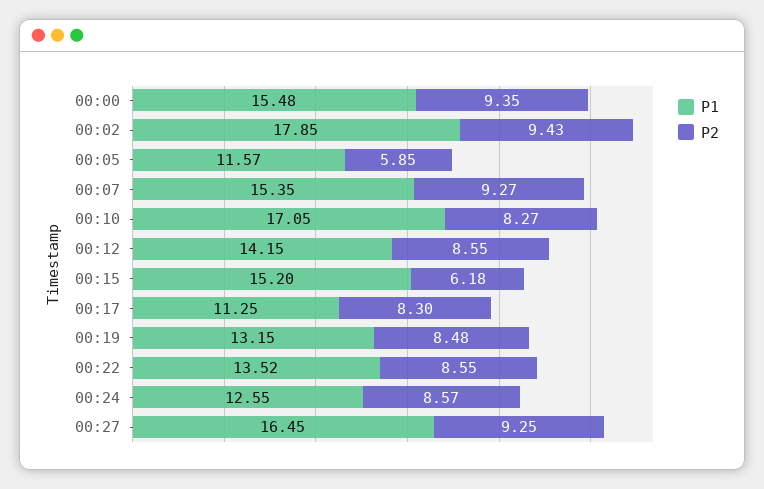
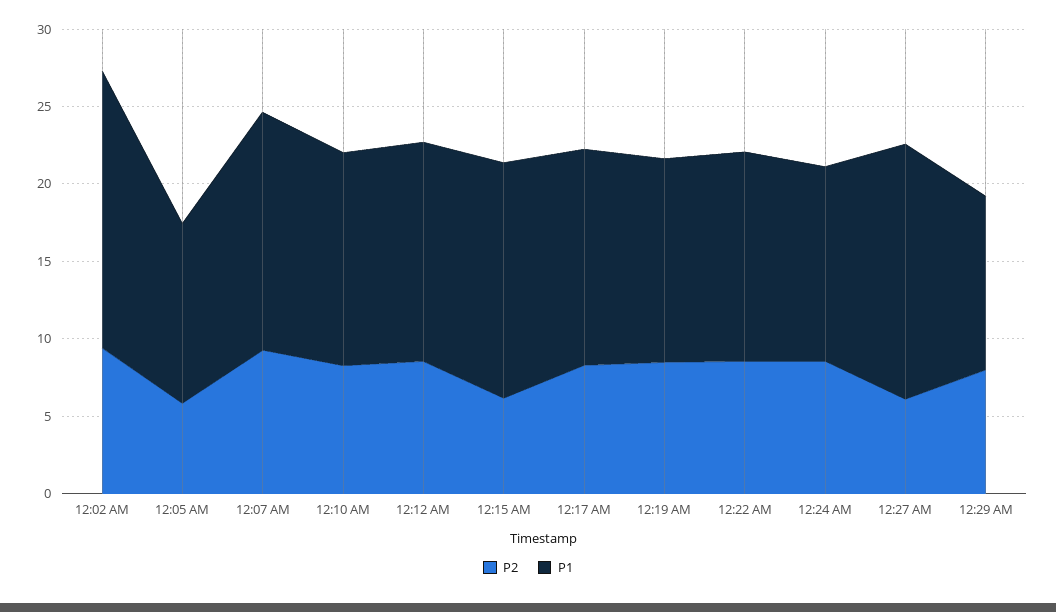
P1, 00:00: 15.48 -> none
P2, 00:00: 9.35 -> none
P1, 00:10: 17.05 -> 14
P1, 00:17: 11.25 -> 14
P2, 00:27: 9.25 -> 6
P2, 12:29 AM: none -> 8
P1, 12:29 AM: none -> 11

